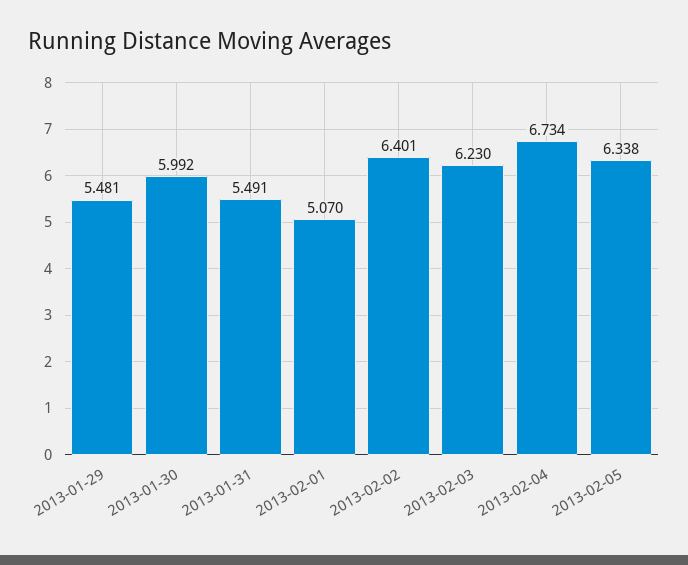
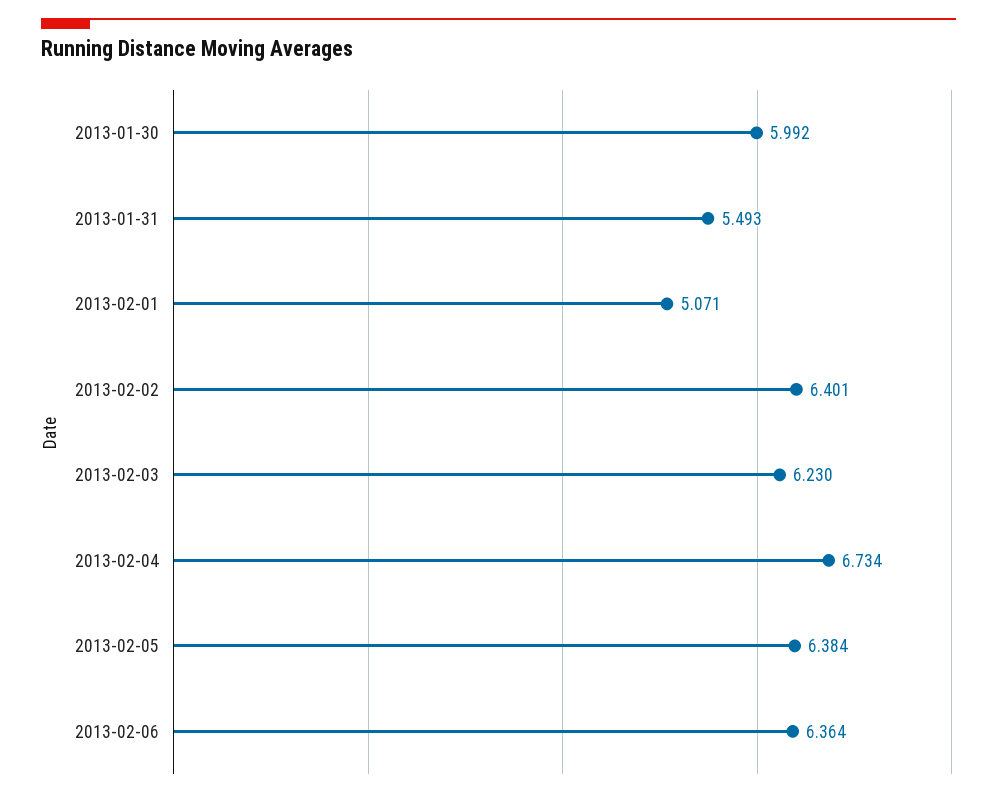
2013-01-29: 5.481 -> none
2013-01-31: 5.491 -> 5.493
2013-02-01: 5.07 -> 5.071
2013-02-05: 6.338 -> 6.384
2013-02-06: none -> 6.364

